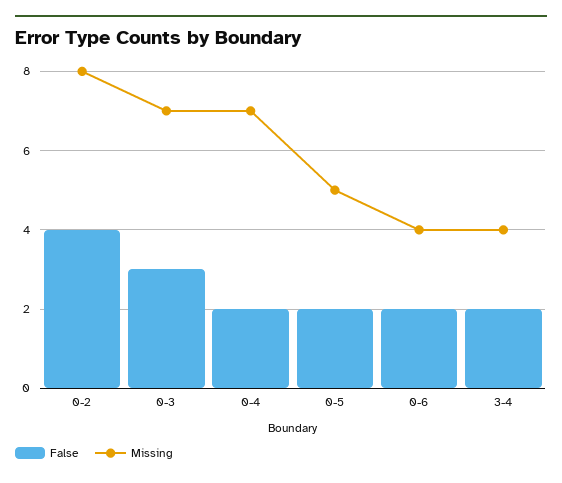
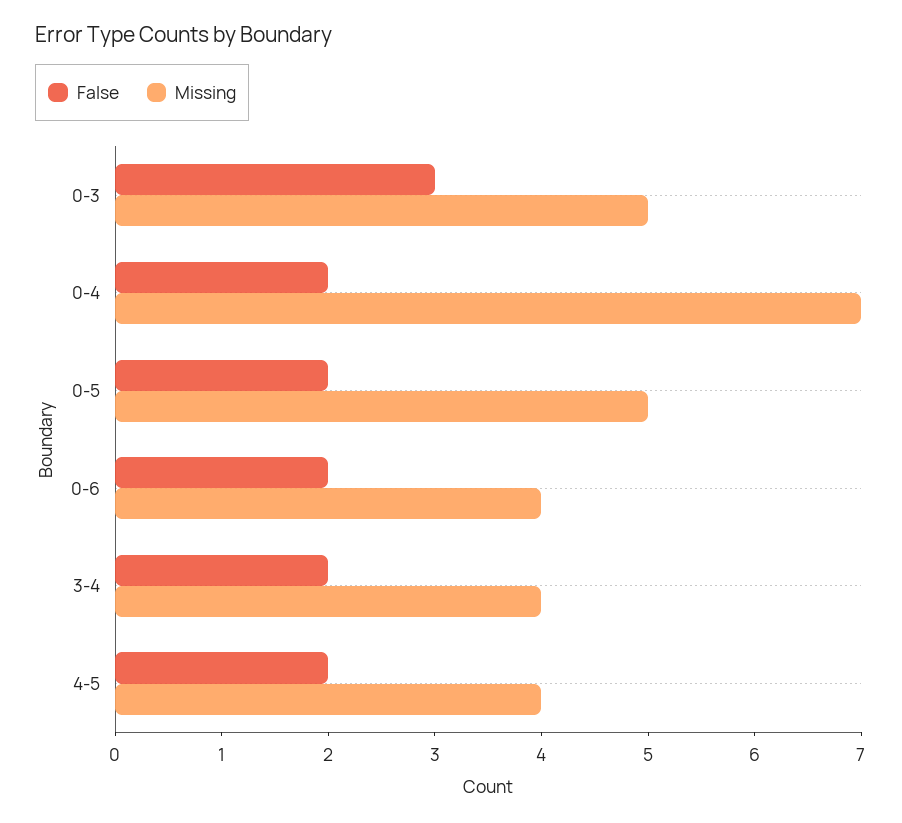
False, 0-2: 4 -> none
Missing, 0-2: 8 -> none
Missing, 0-3: 7 -> 5
False, 4-5: none -> 2
Missing, 4-5: none -> 4

